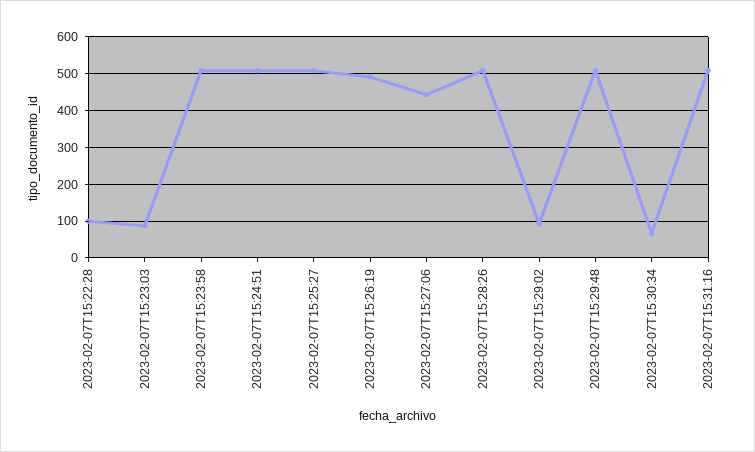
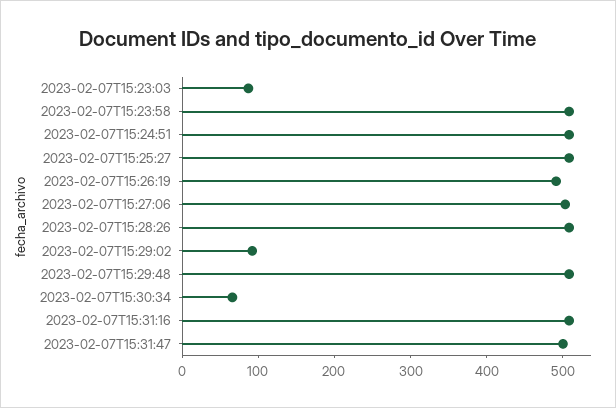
2023-02-07T15:22:28: 100 -> none
2023-02-07T15:27:06: 440 -> 500
2023-02-07T15:31:47: none -> 500

